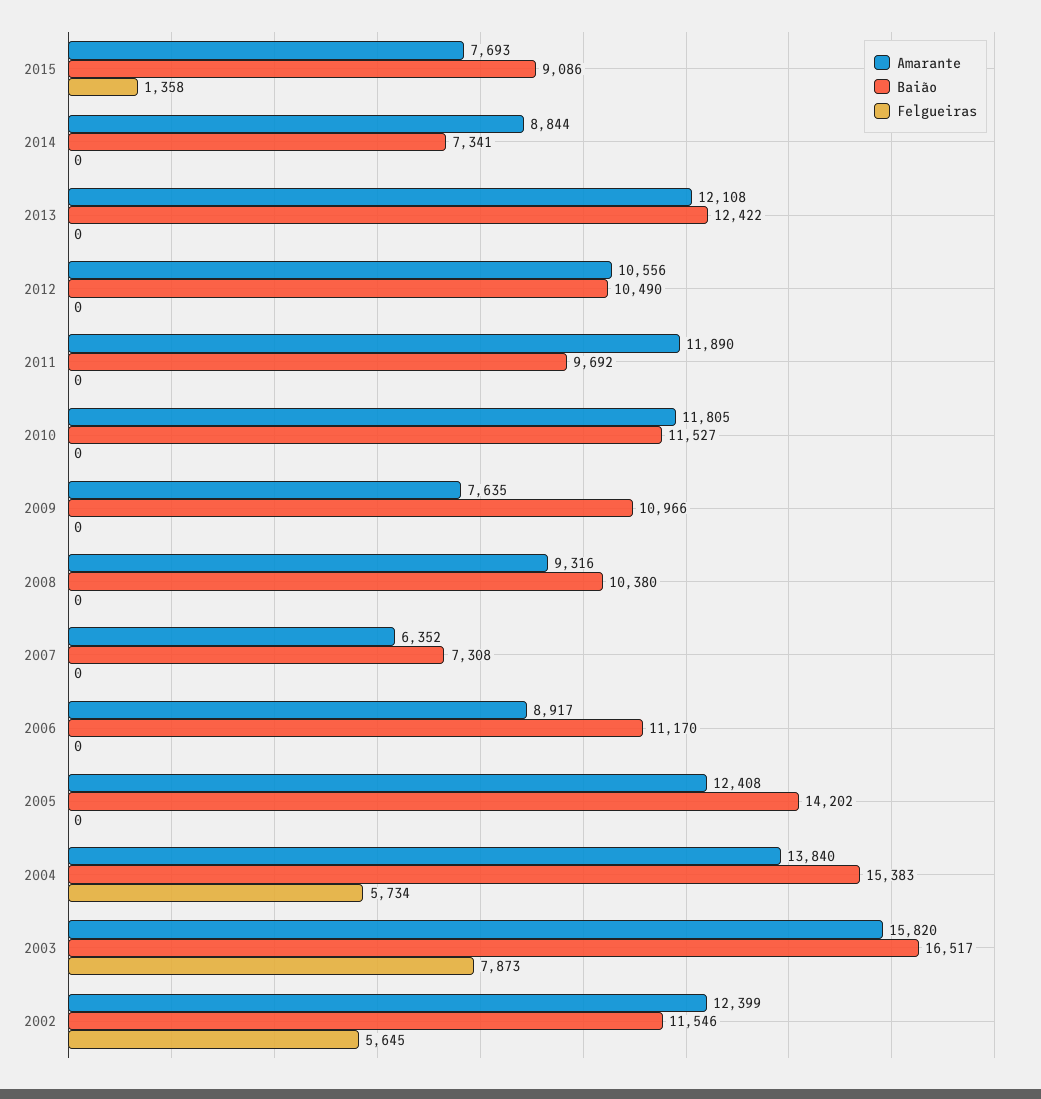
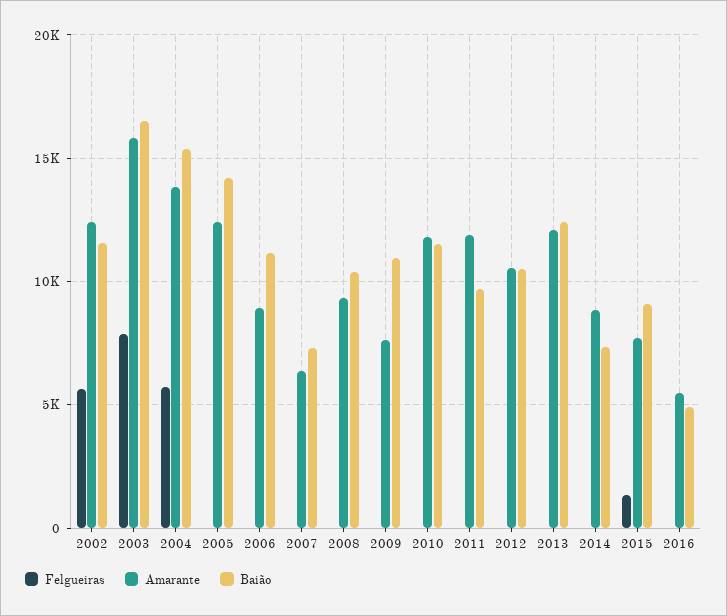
Felgueiras, 2016: none -> 0
Amarante, 2016: none -> 5500
Baião, 2016: none -> 5000

